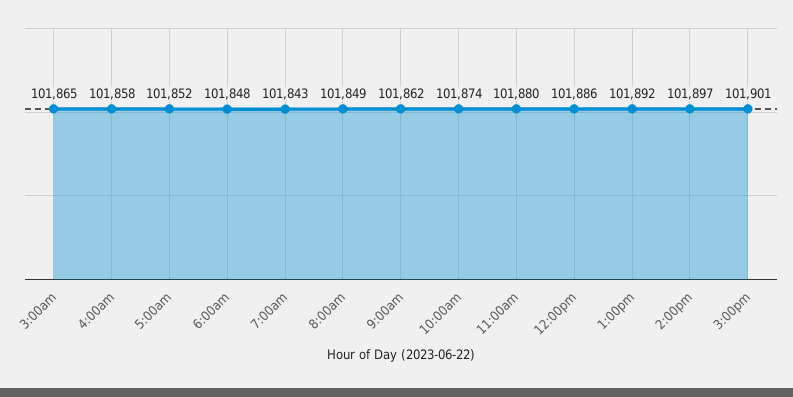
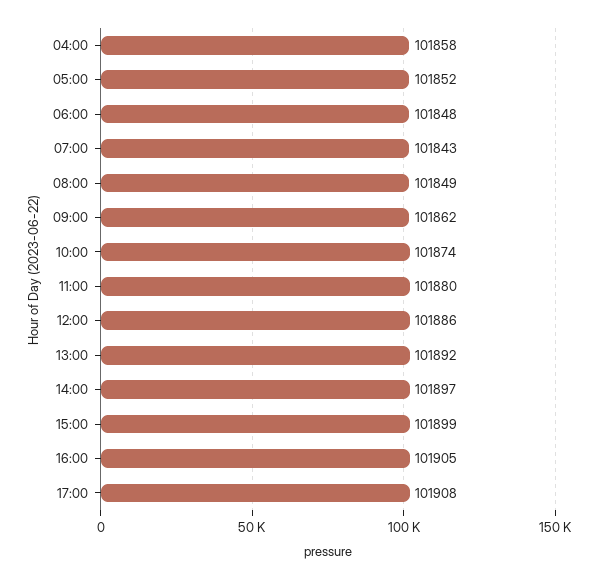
3:00am: 101865 -> none
3:00pm: 101901 -> 101899
16:00: none -> 101905
17:00: none -> 101908

